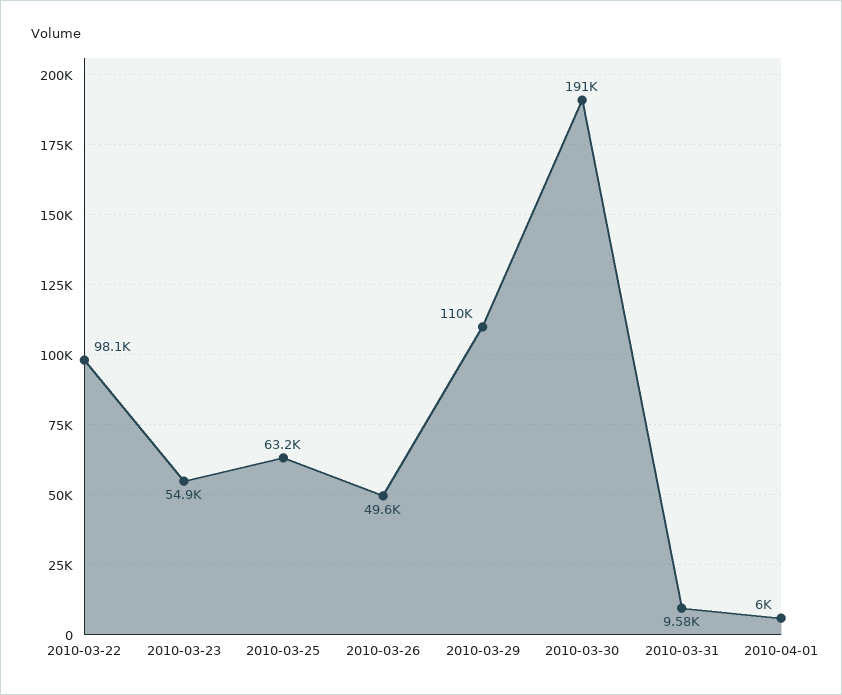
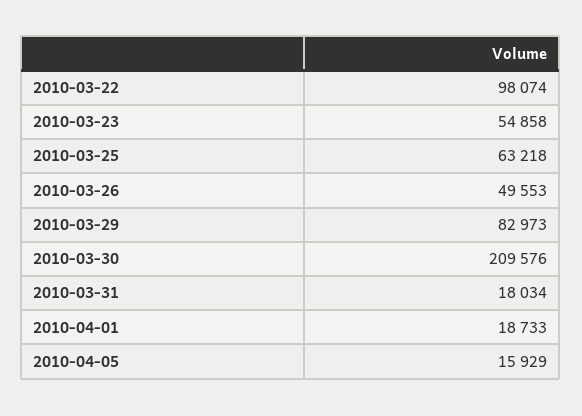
2010-03-29: 110000 -> 82973
2010-03-30: 191000 -> 209576
2010-03-31: 9580 -> 18034
2010-04-01: 6000 -> 18733
2010-04-05: none -> 15929

